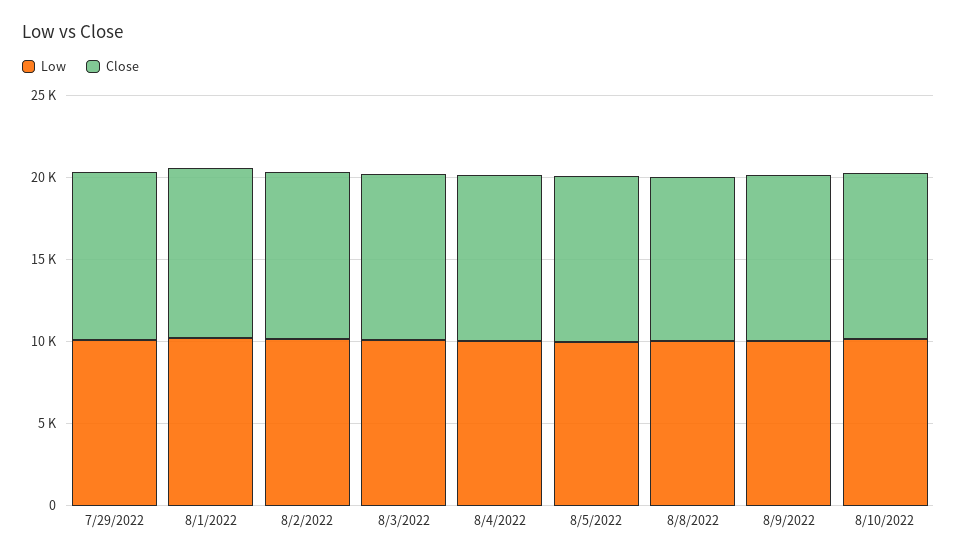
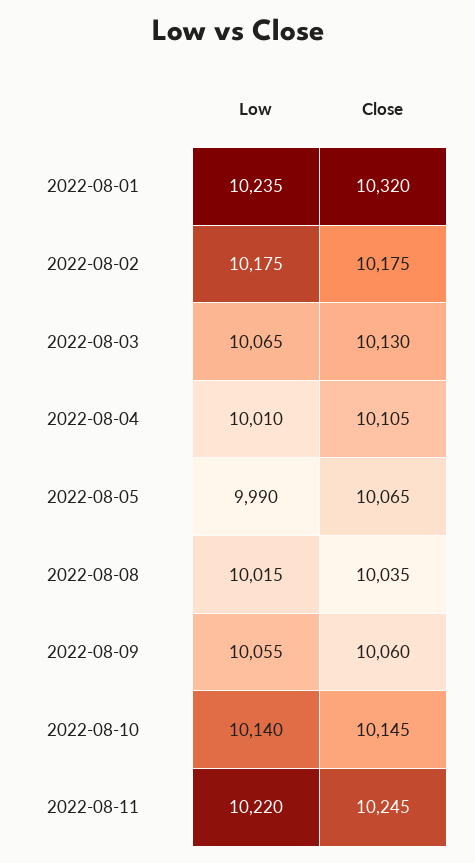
Low, 7/29/2022: 10000 -> none
Close, 7/29/2022: 10000 -> none
Low, 2022-08-11: none -> 10220
Close, 2022-08-11: none -> 10245

